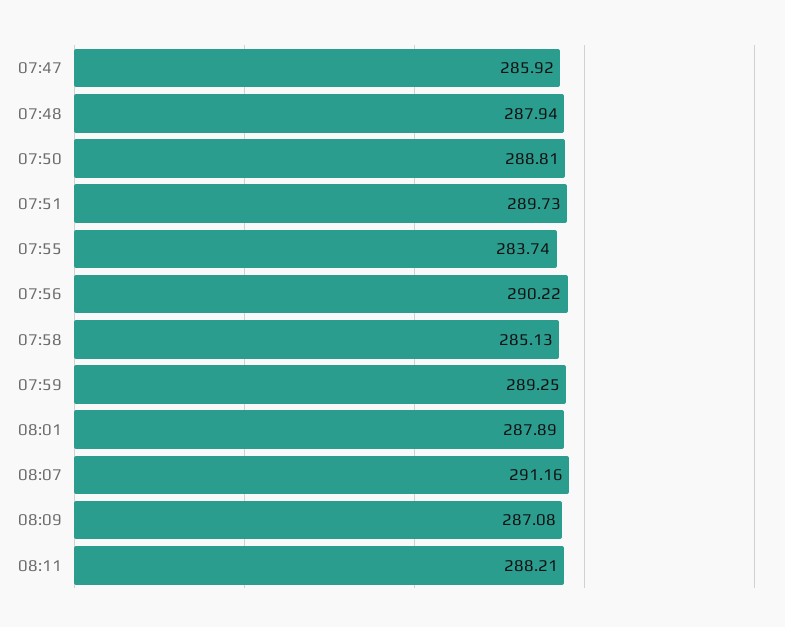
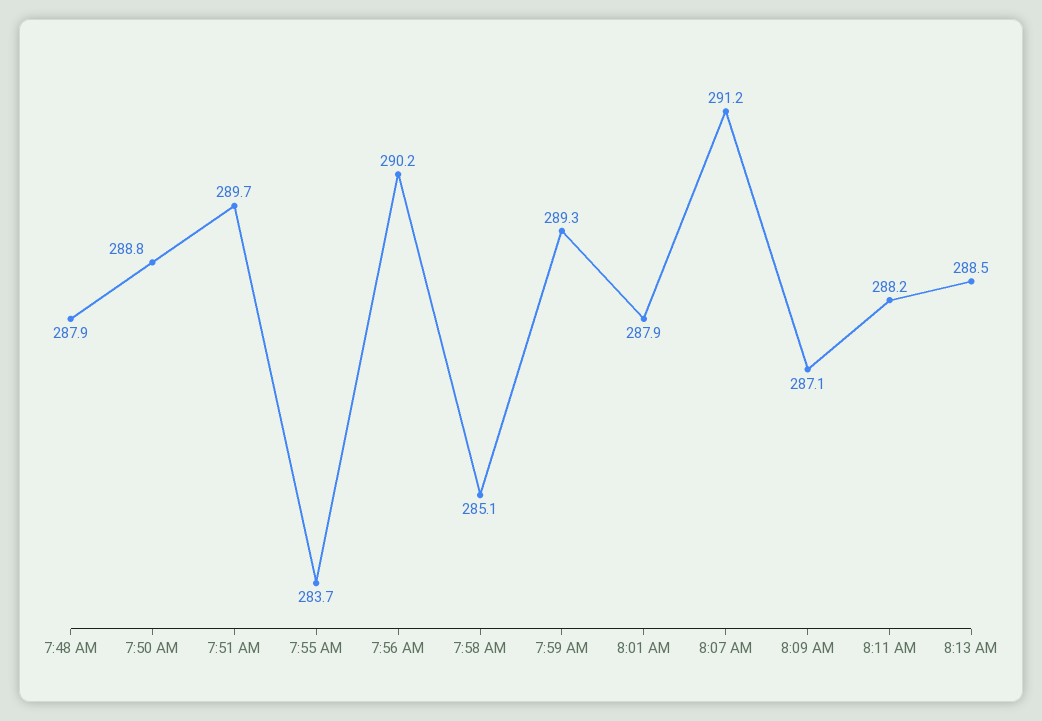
07:47: 285.92 -> none
8:13 AM: none -> 288.5

